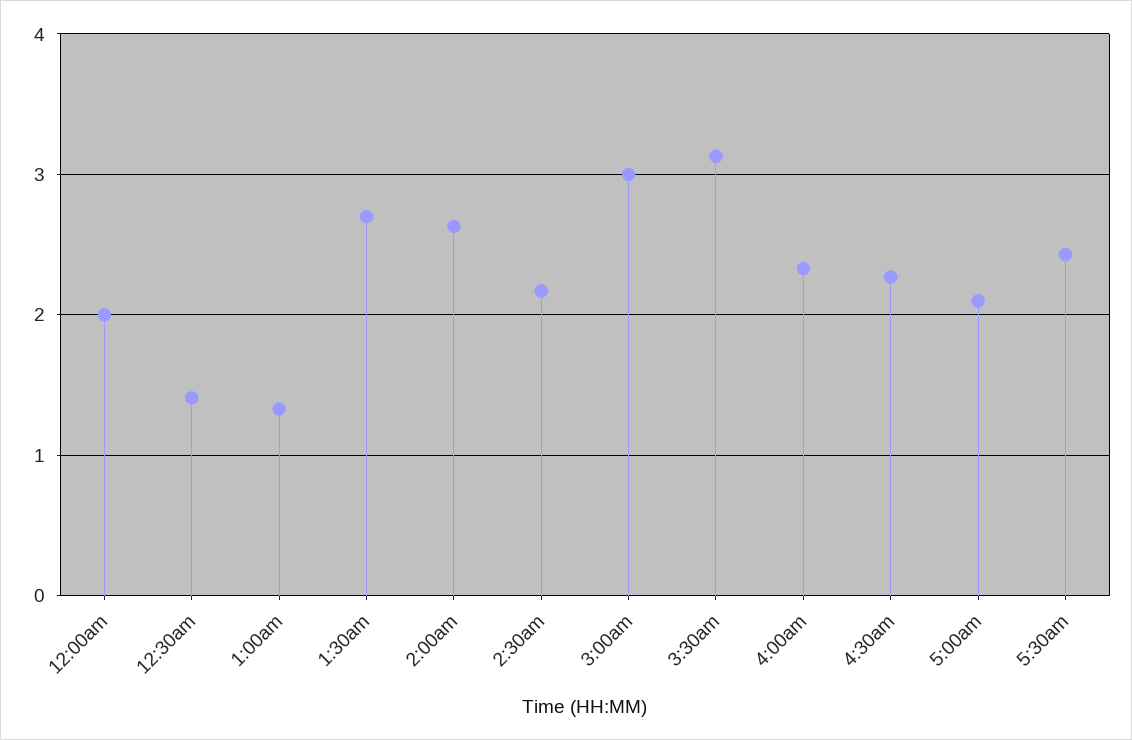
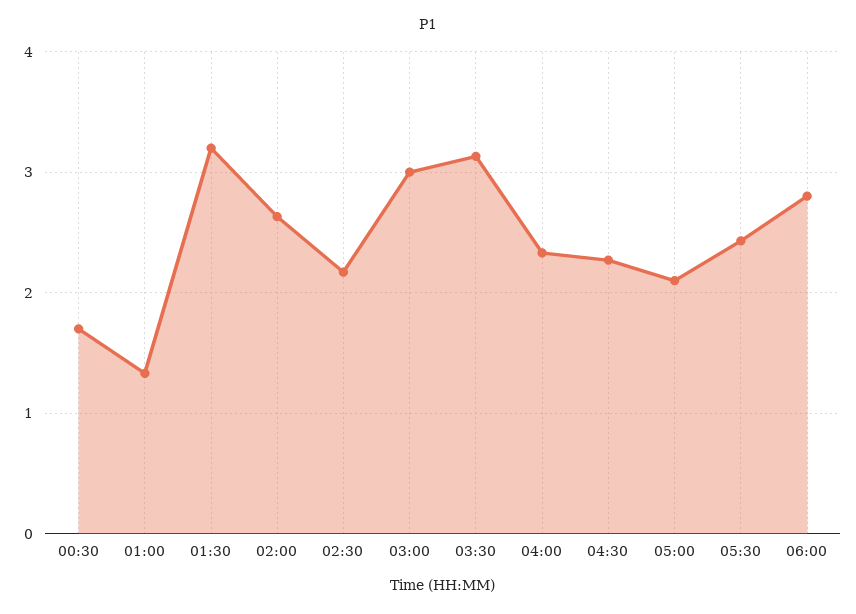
12:00am: 2 -> none
12:30am: 1.4 -> 1.7
1:30am: 2.7 -> 3.2
06:00: none -> 2.8

